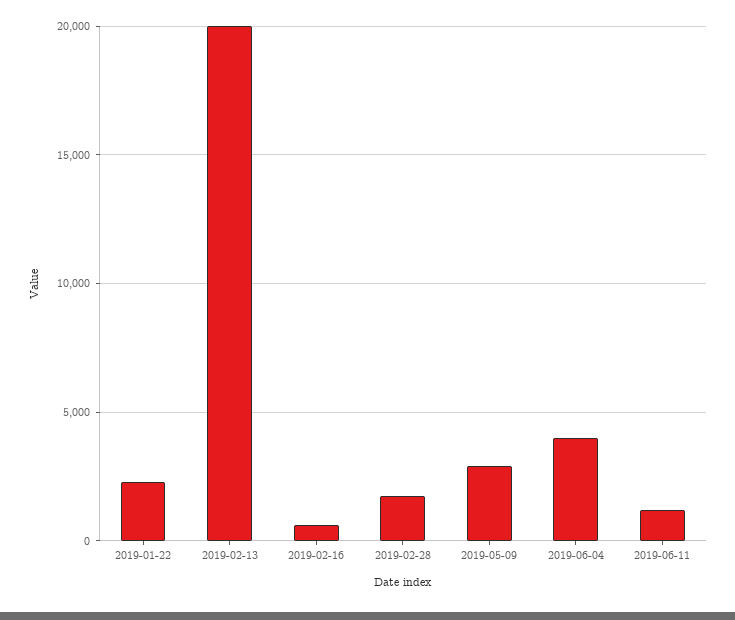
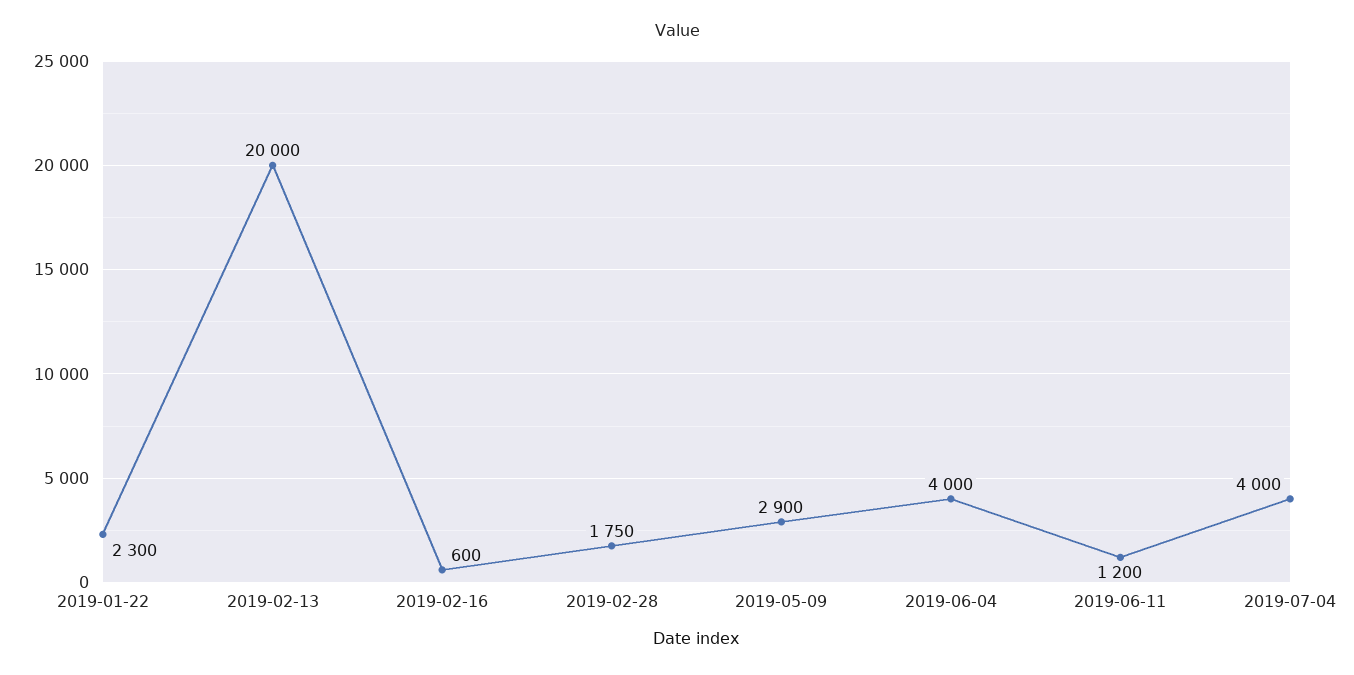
2019-07-04: none -> 4000

